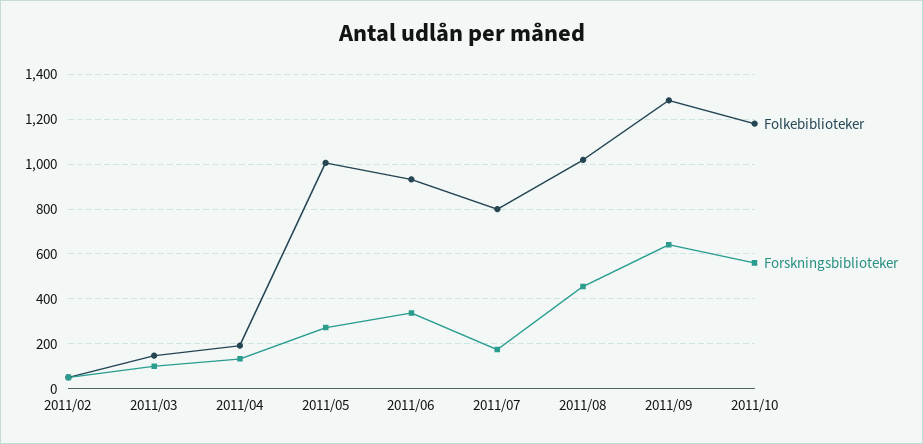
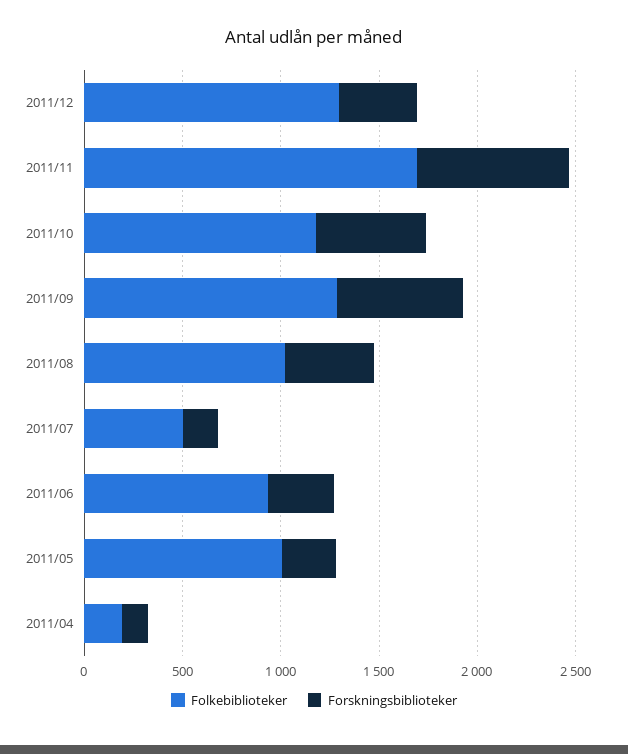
Folkebiblioteker, 2011/02: 50 -> none
Forskningsbiblioteker, 2011/02: 50 -> none
Folkebiblioteker, 2011/03: 150 -> none
Forskningsbiblioteker, 2011/03: 100 -> none
Folkebiblioteker, 2011/07: 800 -> 500
Folkebiblioteker, 2011/12: none -> 1300
Forskningsbiblioteker, 2011/12: none -> 400
Folkebiblioteker, 2011/11: none -> 1700
Forskningsbiblioteker, 2011/11: none -> 800

